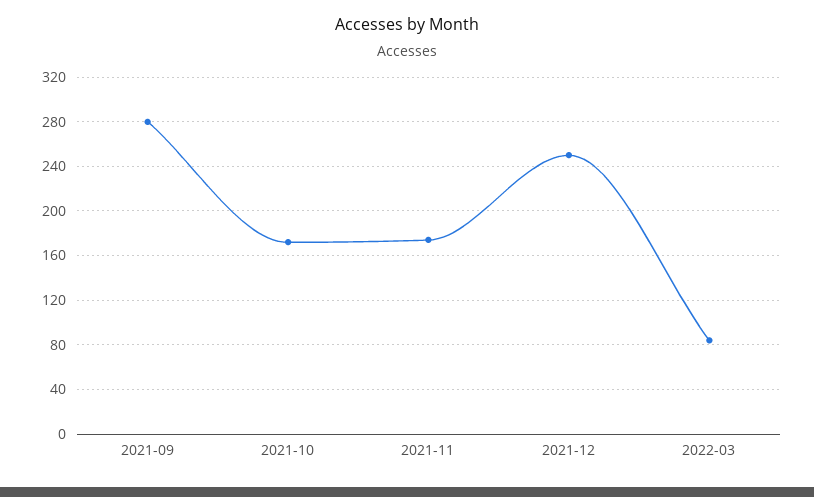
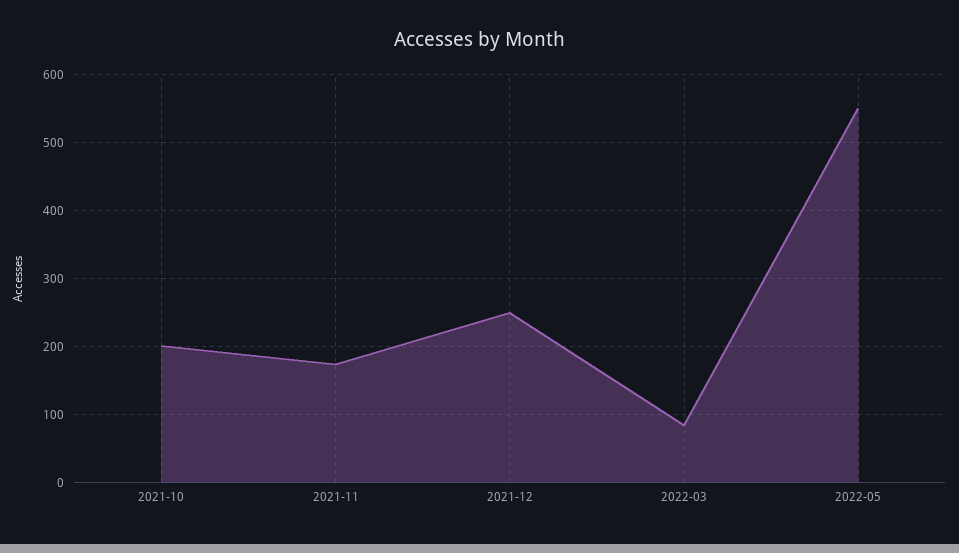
2021-09: 280 -> none
2021-10: 170 -> 200
2022-05: none -> 550

